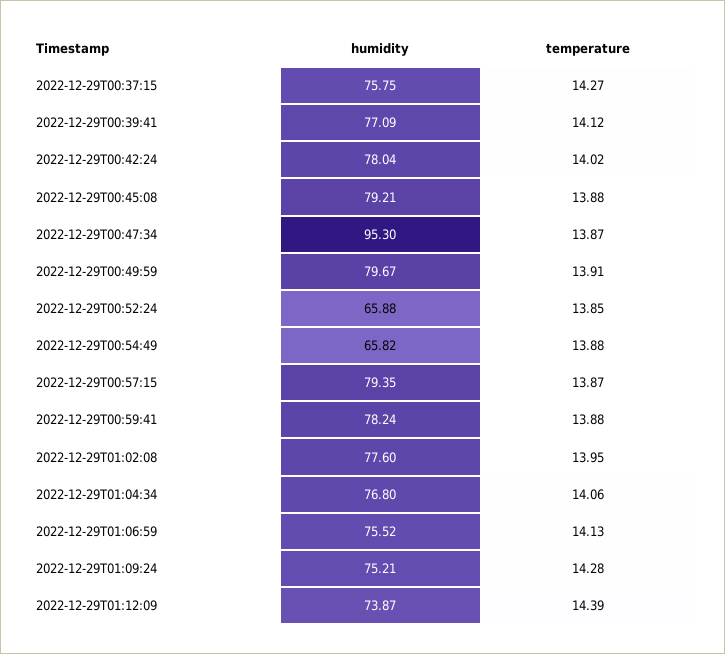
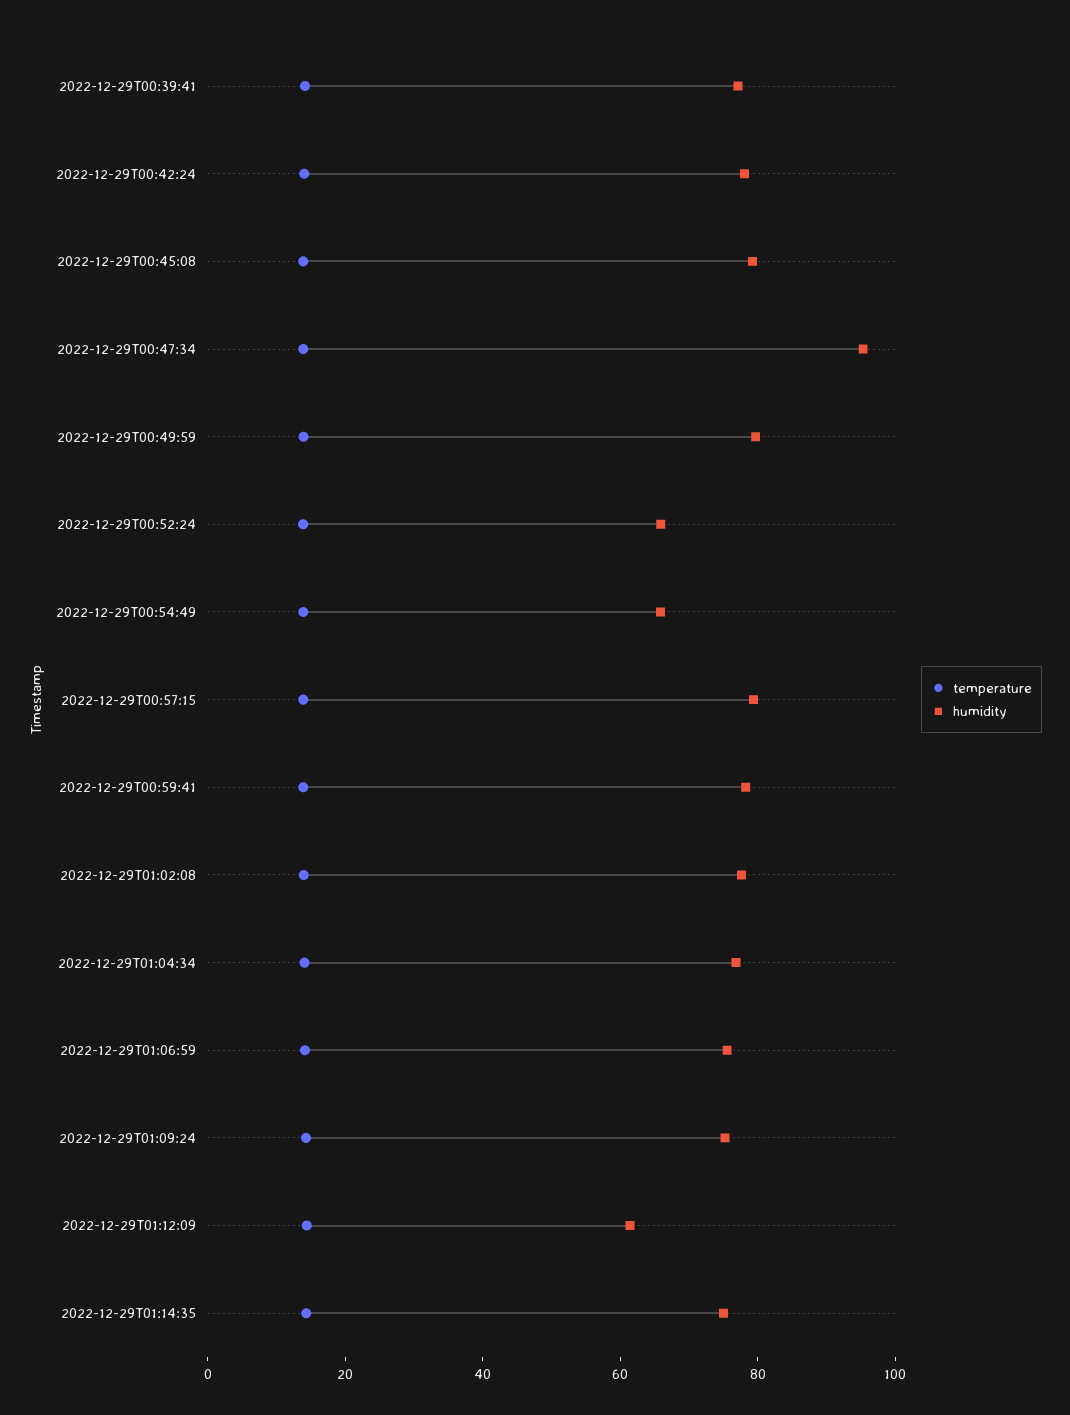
humidity, 2022-12-29T00:37:15: 75.75 -> none
temperature, 2022-12-29T00:37:15: 14.27 -> none
humidity, 2022-12-29T01:12:09: 73.87 -> 60
temperature, 2022-12-29T01:14:35: none -> 15
humidity, 2022-12-29T01:14:35: none -> 75

